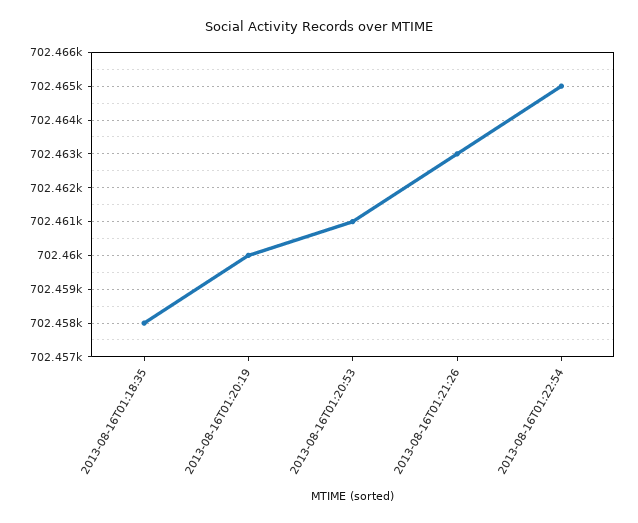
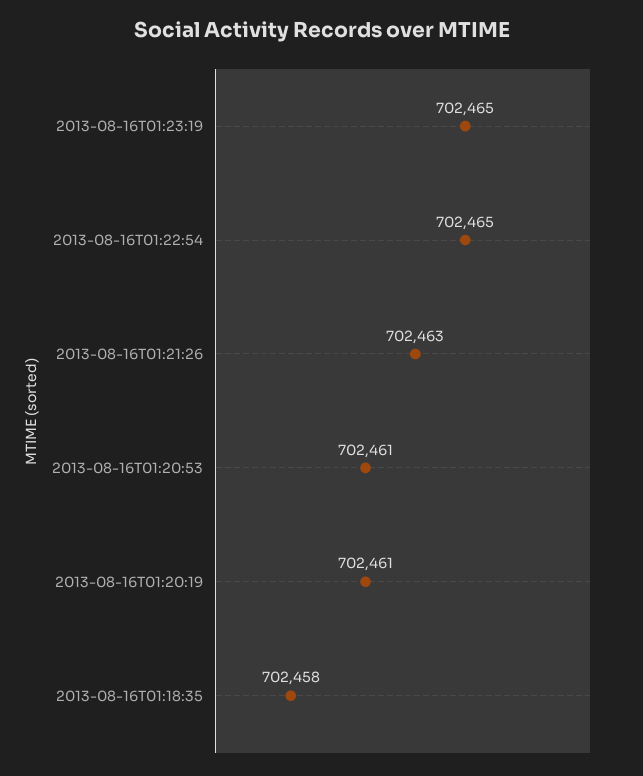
2013-08-16T01:20:19: 702460 -> 702461
2013-08-16T01:23:19: none -> 702465

